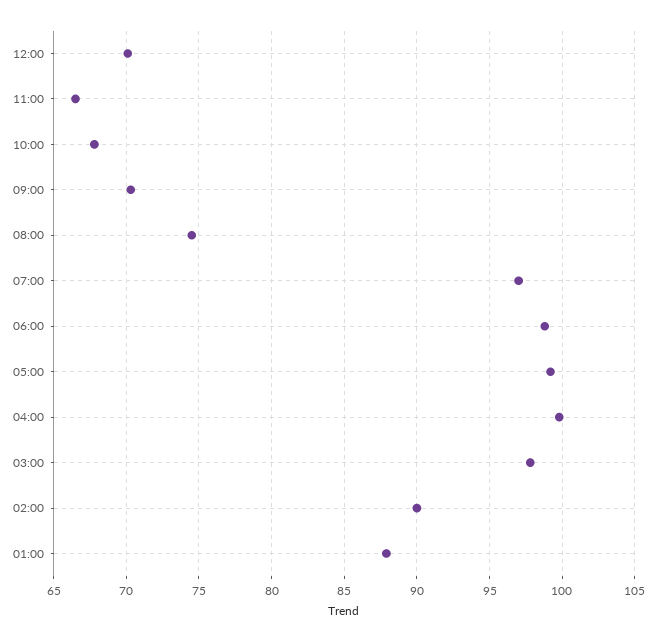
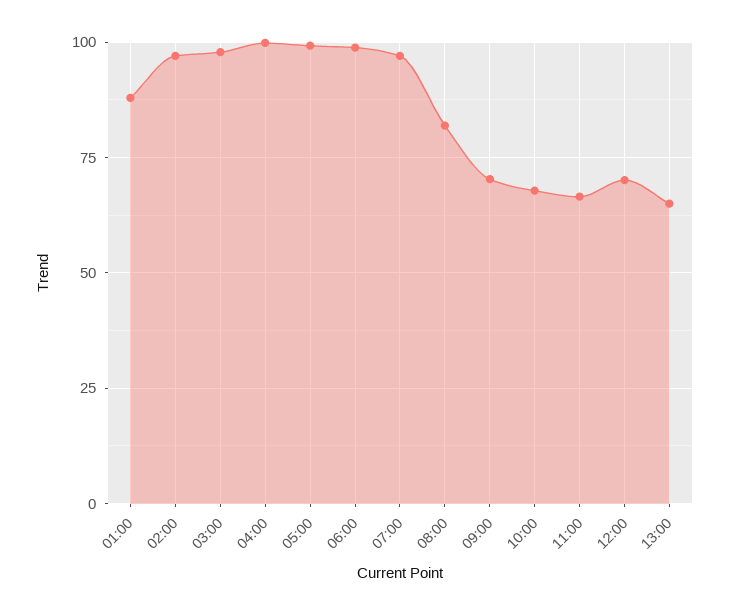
08:00: 74.5 -> 82.5
02:00: 90 -> 97.5
13:00: none -> 65

